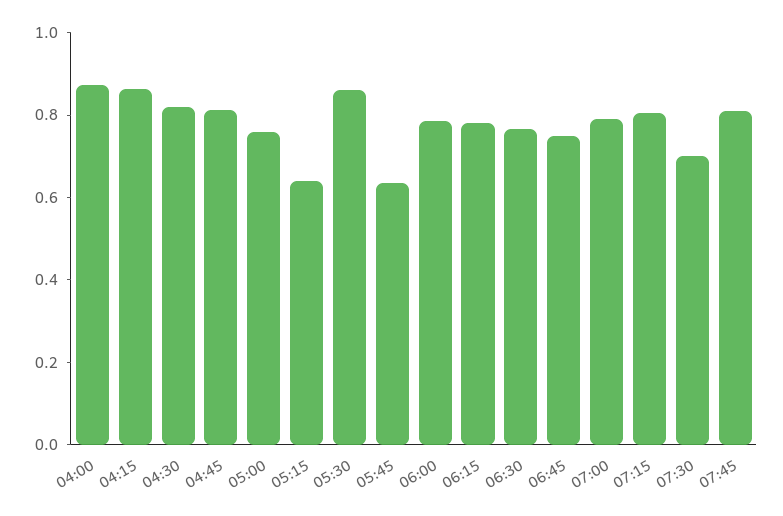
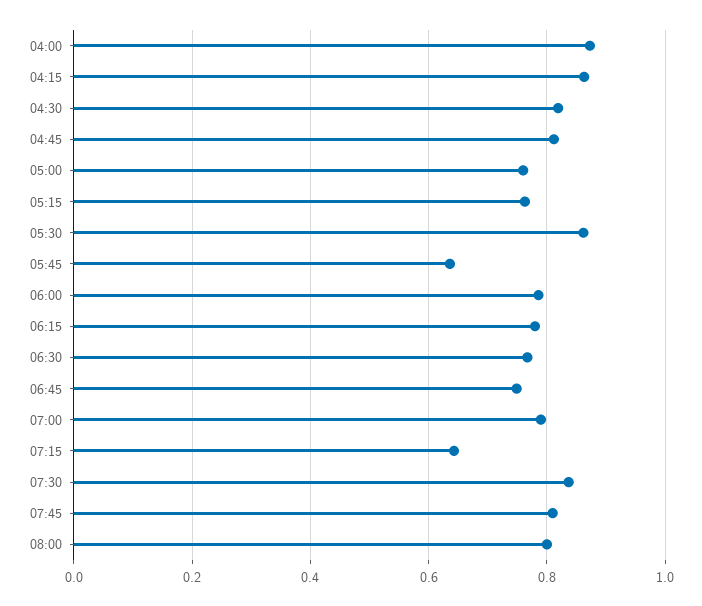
05:15: 0.65 -> 0.76
07:15: 0.8 -> 0.64
07:30: 0.7 -> 0.84
08:00: none -> 0.8

